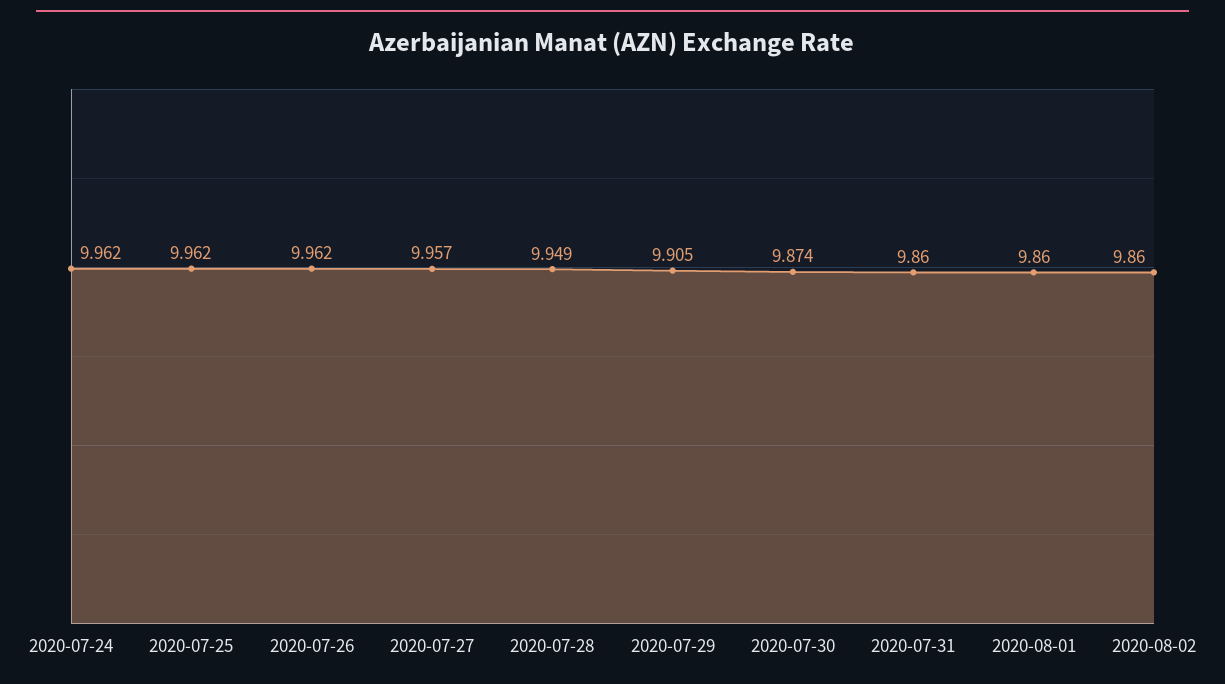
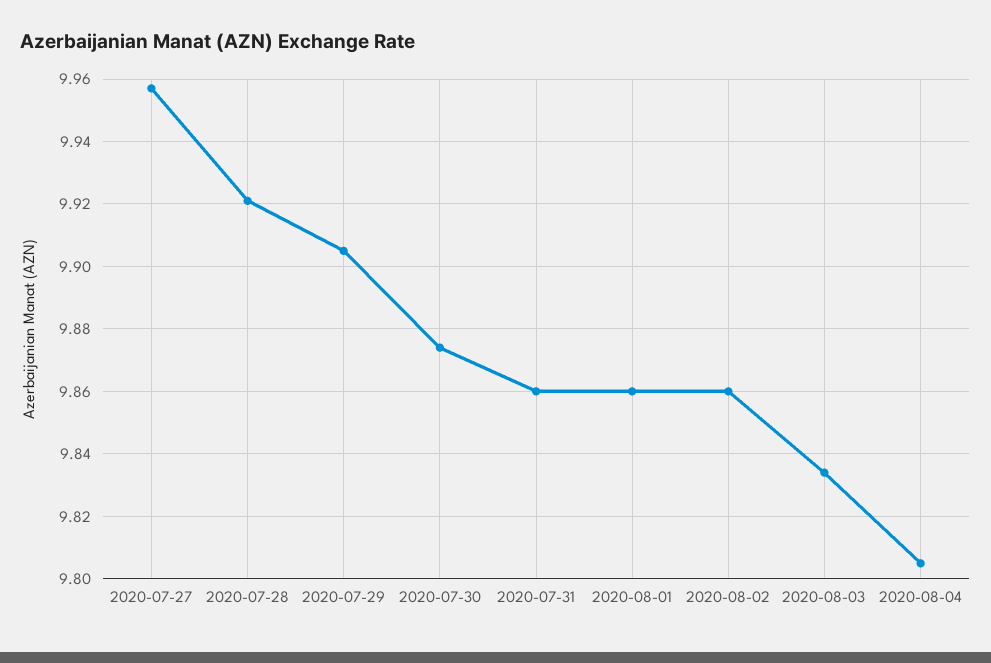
2020-07-24: 9.962 -> none
2020-07-25: 9.962 -> none
2020-07-26: 9.962 -> none
2020-07-28: 9.949 -> 9.92
2020-08-03: none -> 9.835
2020-08-04: none -> 9.805

